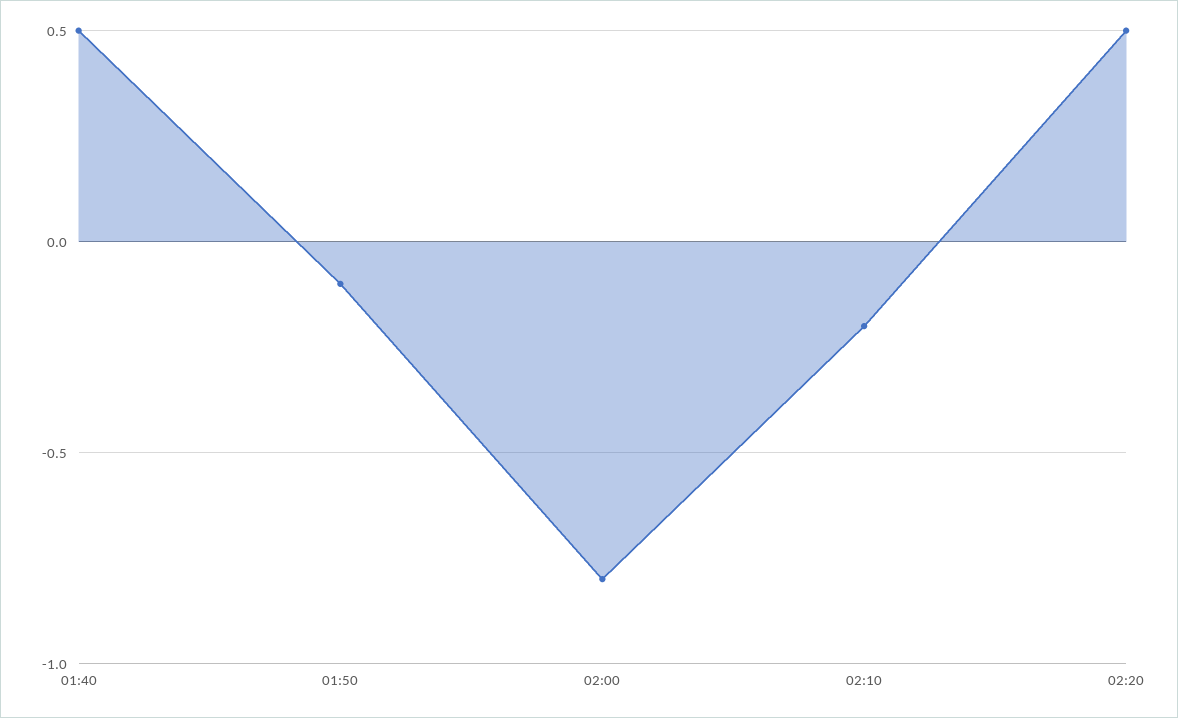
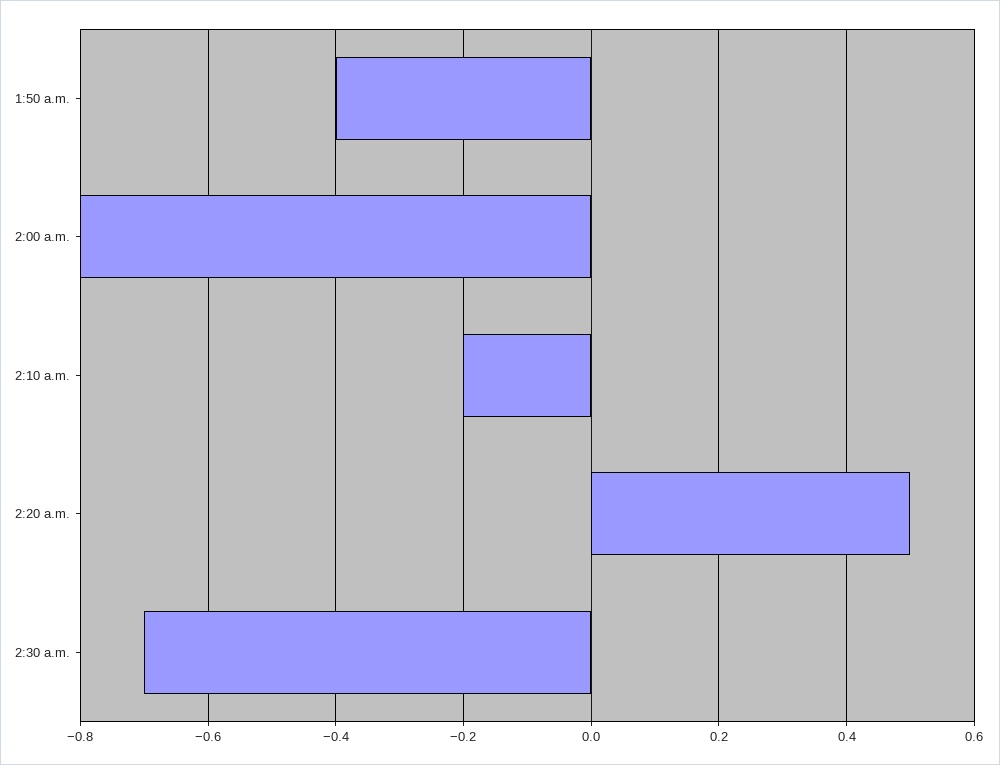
01:40: 0.5 -> none
01:50: -0.1 -> -0.4
2:30 a.m.: none -> -0.7

